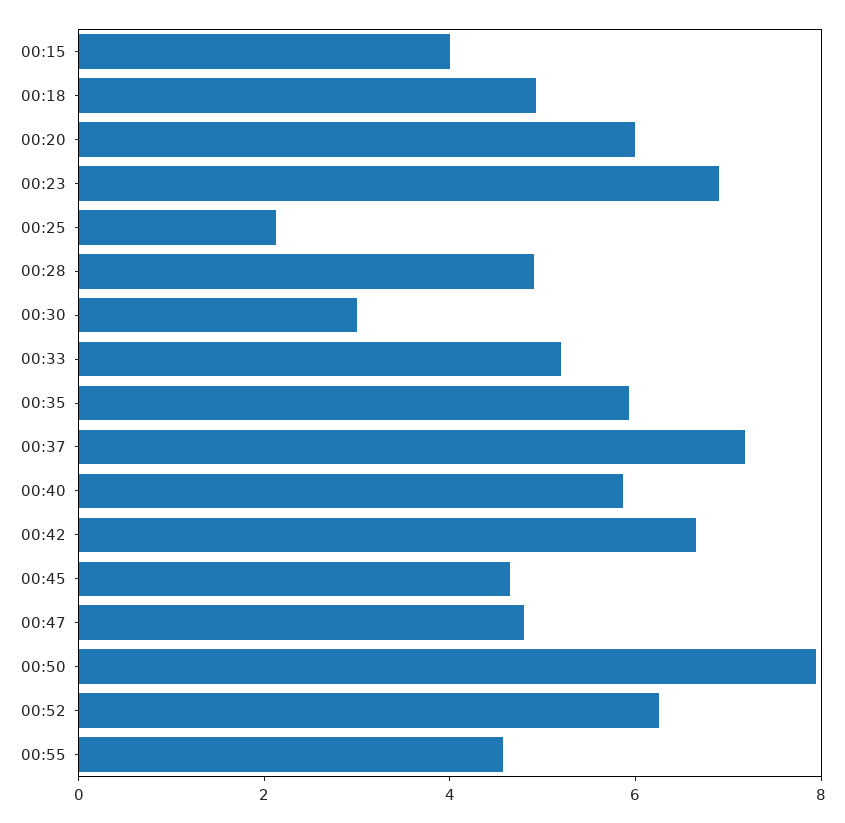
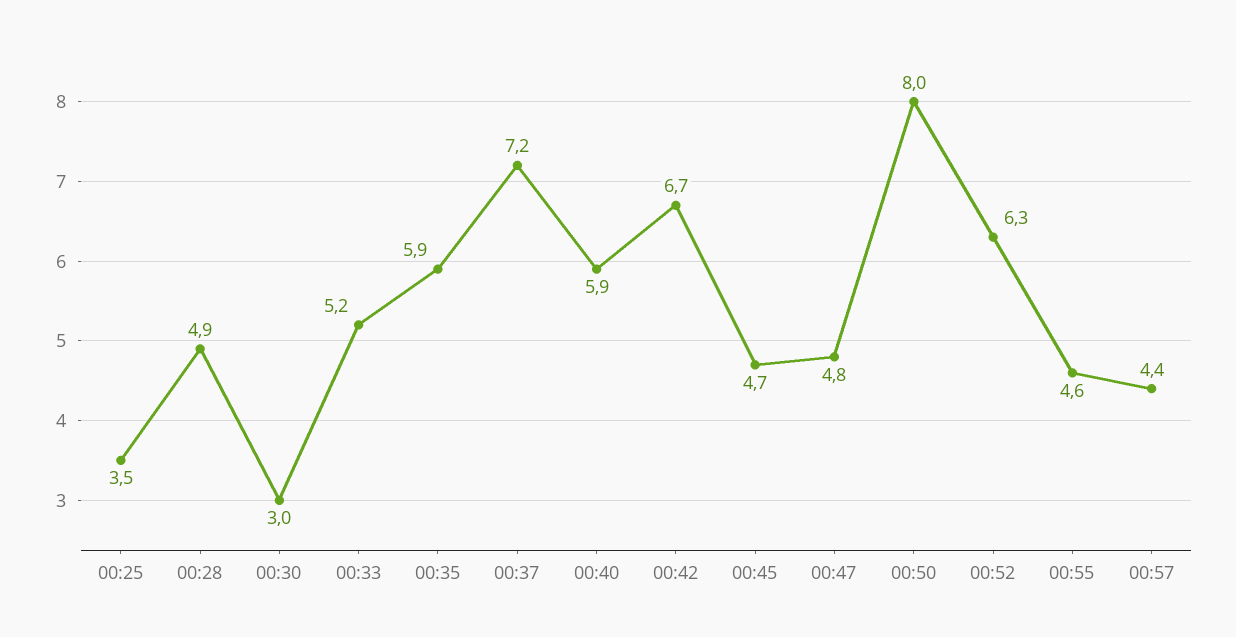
00:15: 4 -> none
00:18: 5 -> none
00:20: 6 -> none
00:23: 7 -> none
00:25: 2 -> 3.5
00:57: none -> 4.4

